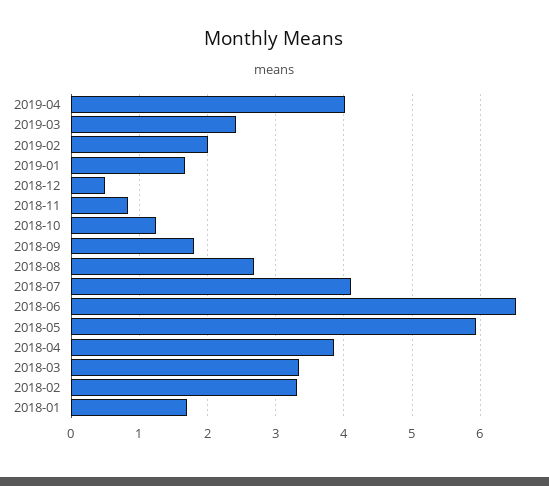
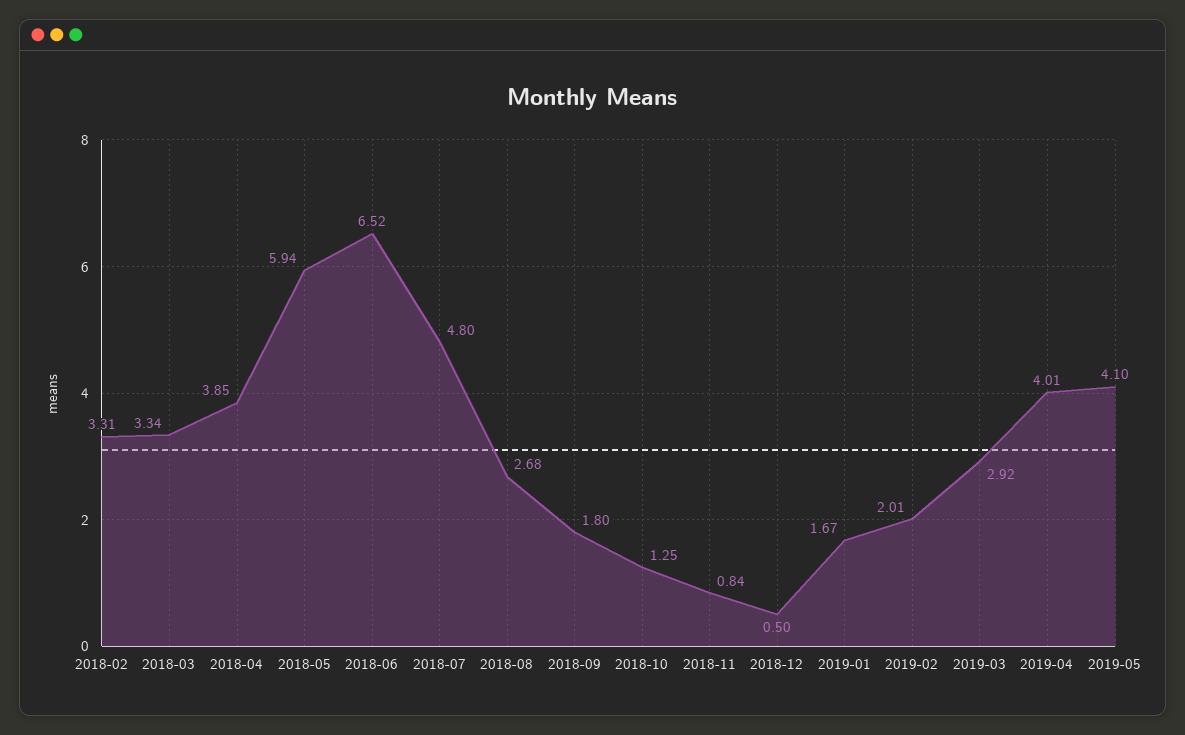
2019-03: 2.4 -> 2.92
2018-07: 4.1 -> 4.8
2018-01: 1.7 -> none
2019-05: none -> 4.1

